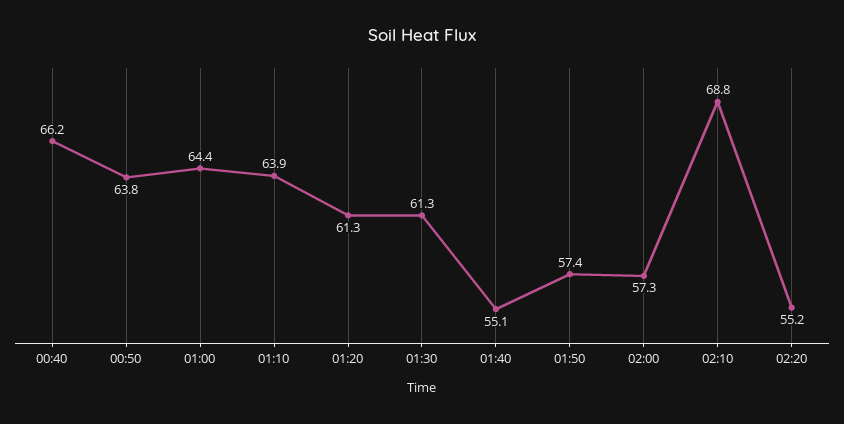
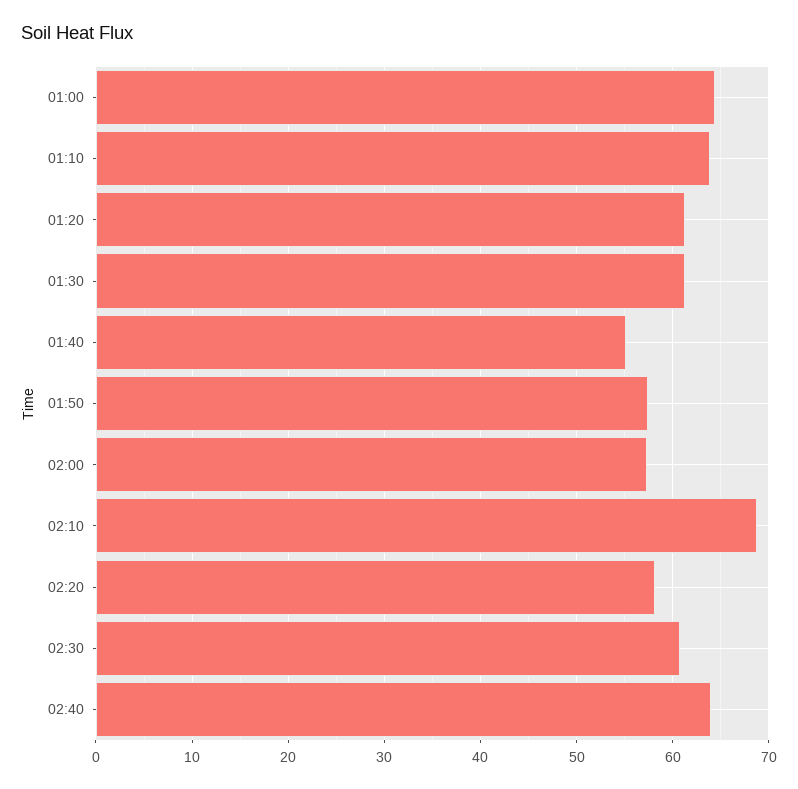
00:40: 66.2 -> none
00:50: 63.8 -> none
02:20: 55.2 -> 58
02:30: none -> 61
02:40: none -> 64

